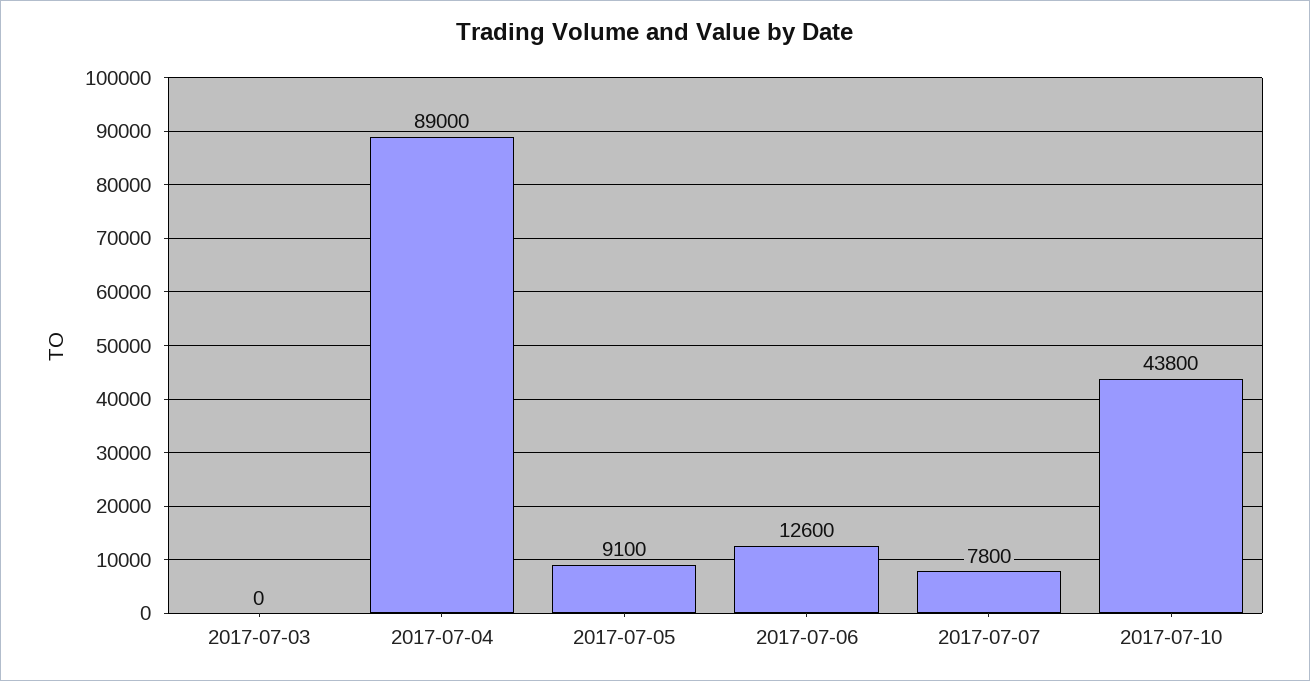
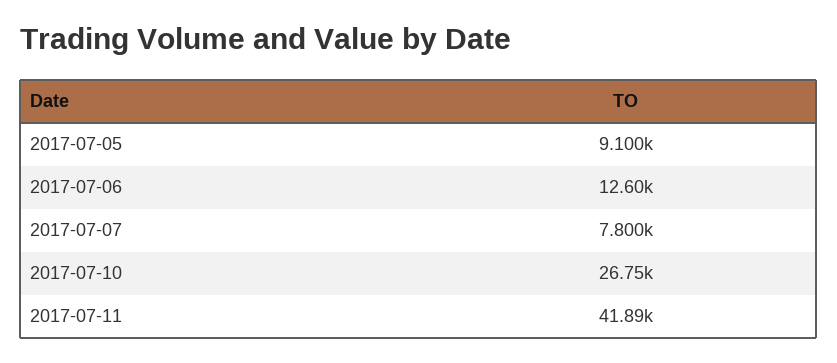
2017-07-03: 0 -> none
2017-07-04: 89000 -> none
2017-07-10: 43800 -> 26750
2017-07-11: none -> 41890

